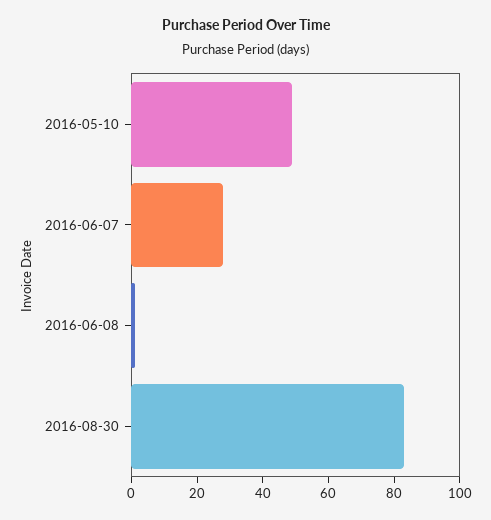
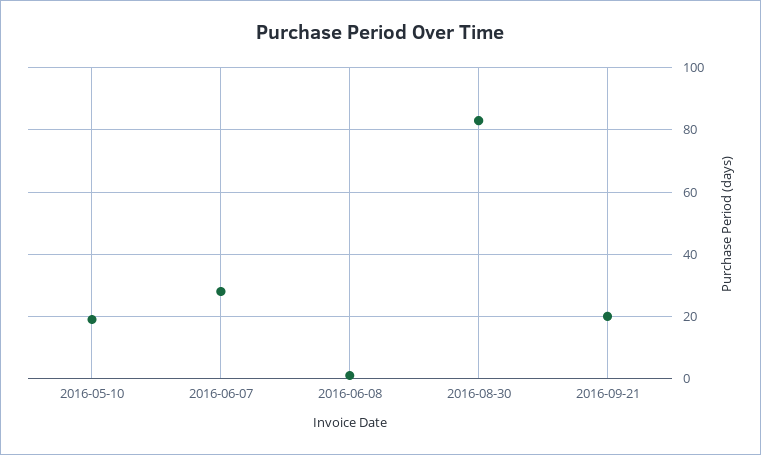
2016-05-10: 50 -> 20
2016-09-21: none -> 20

